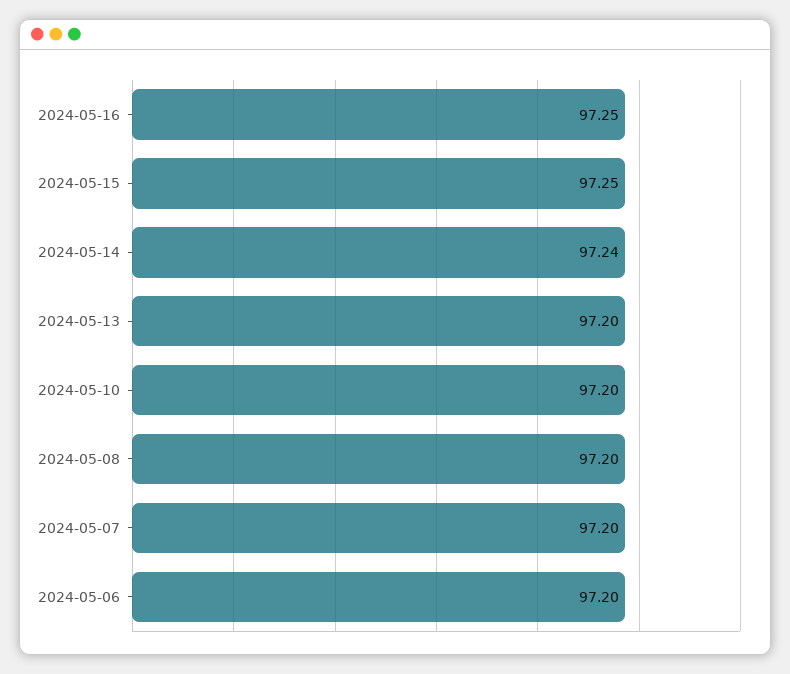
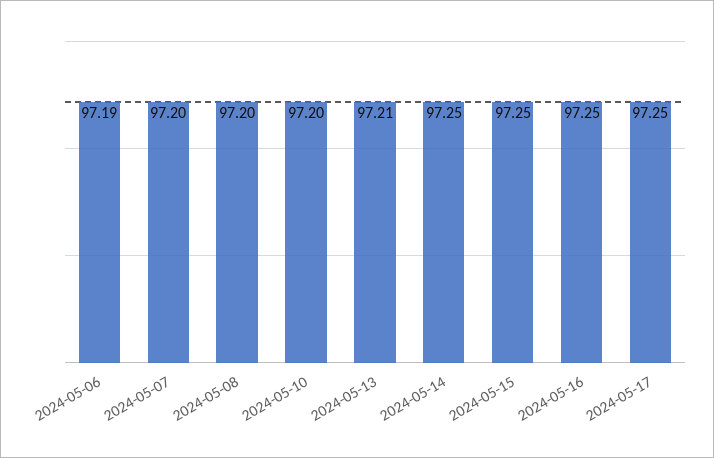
2024-05-14: 97.24 -> 97.25
2024-05-13: 97.2 -> 97.21
2024-05-06: 97.2 -> 97.19
2024-05-17: none -> 97.25

